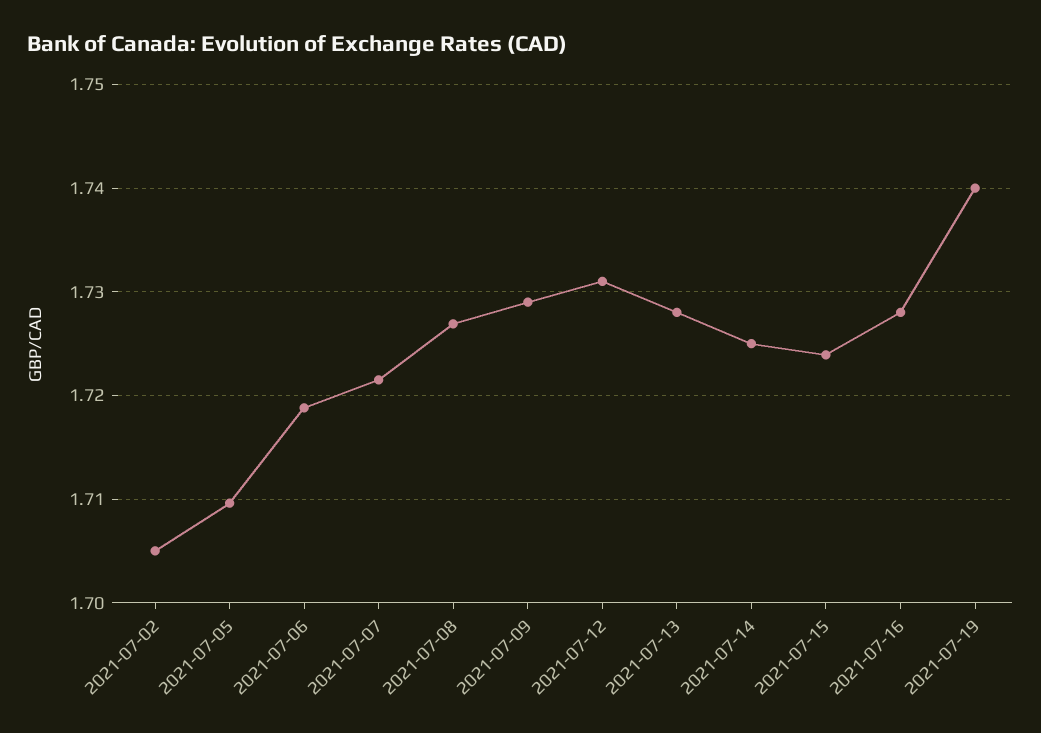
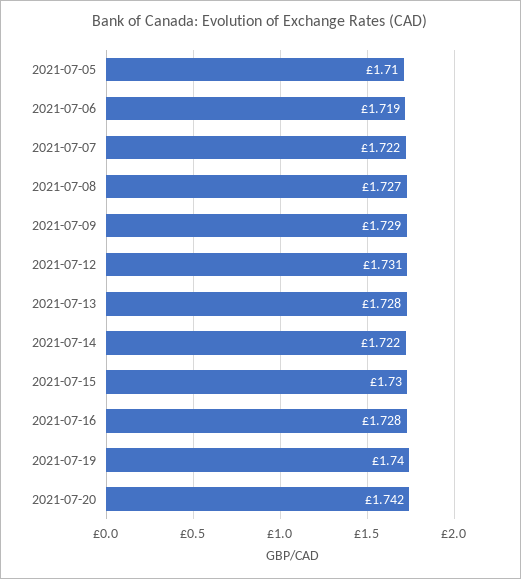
2021-07-02: 1.705 -> none
2021-07-14: 1.725 -> 1.722
2021-07-15: 1.724 -> 1.73
2021-07-20: none -> 1.742

